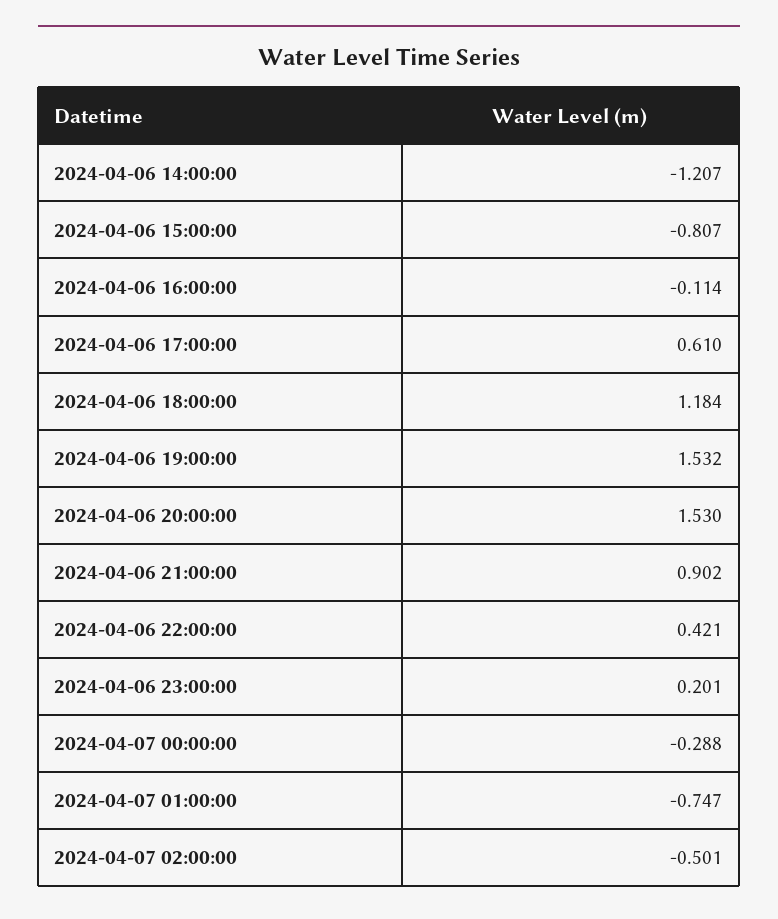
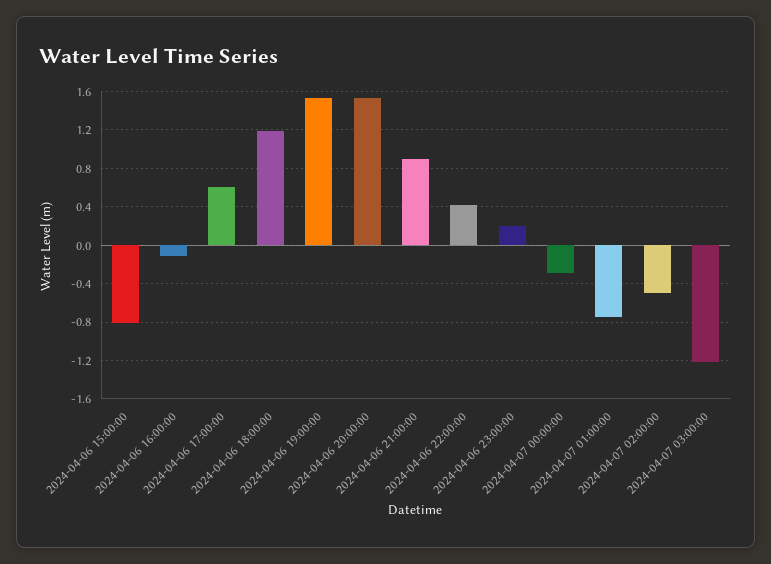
2024-04-06 14:00:00: -1.207 -> none
2024-04-07 03:00:00: none -> -1.2

